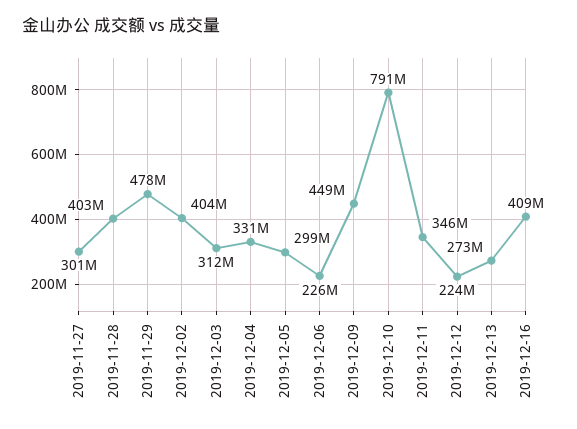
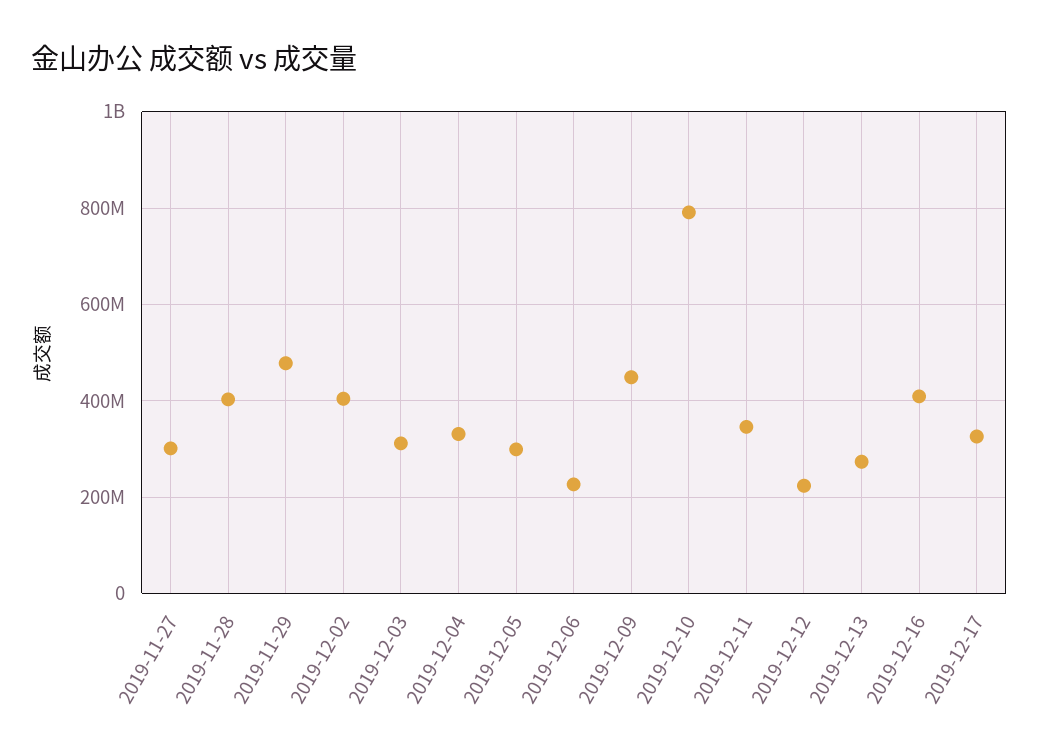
2019-12-17: none -> 320000000

